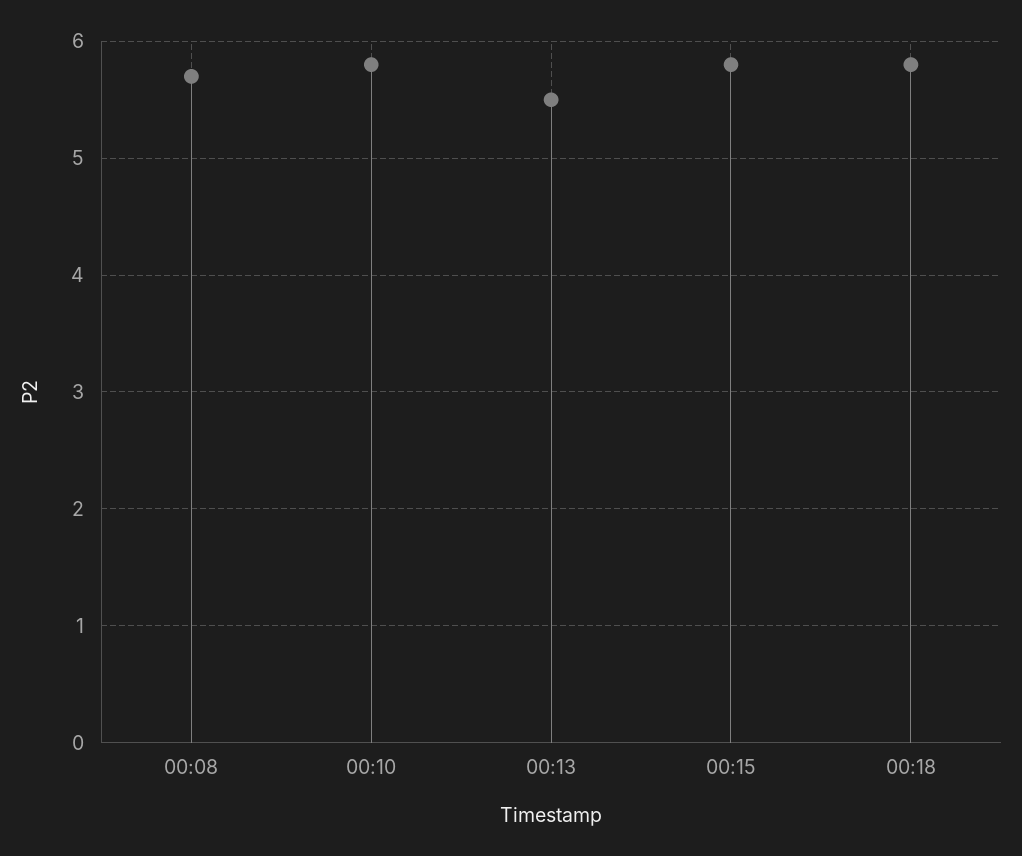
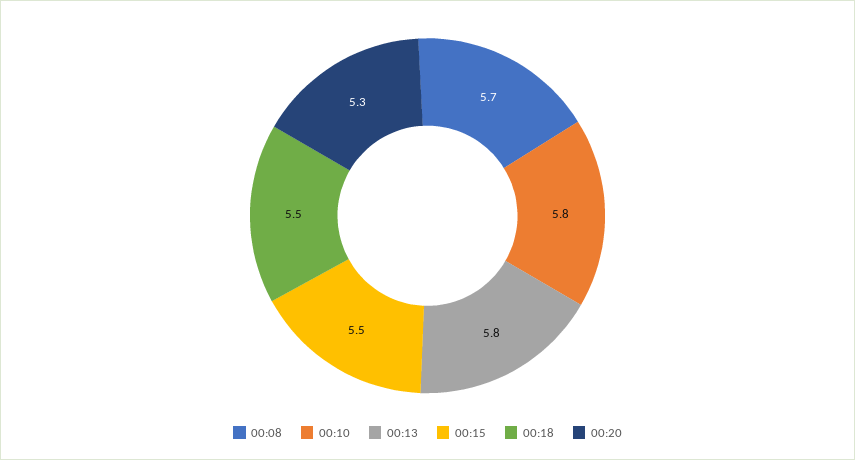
00:13: 5.5 -> 5.8
00:15: 5.8 -> 5.5
00:18: 5.8 -> 5.5
00:20: none -> 5.3

